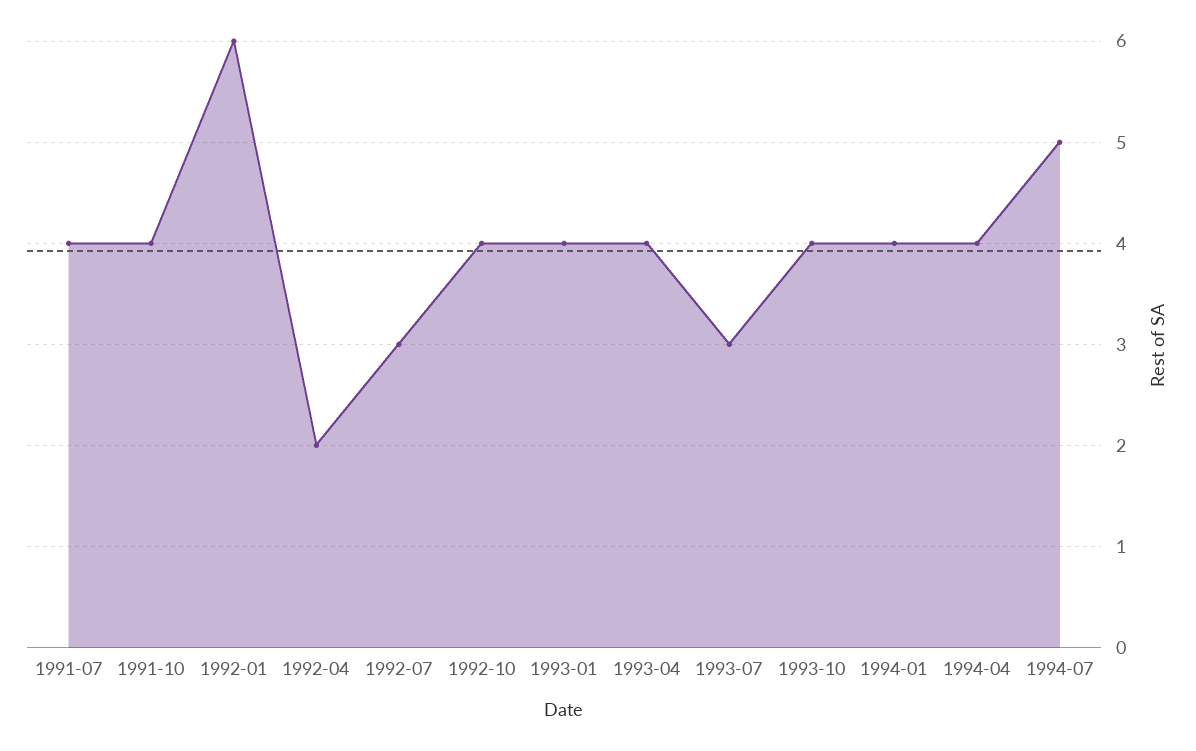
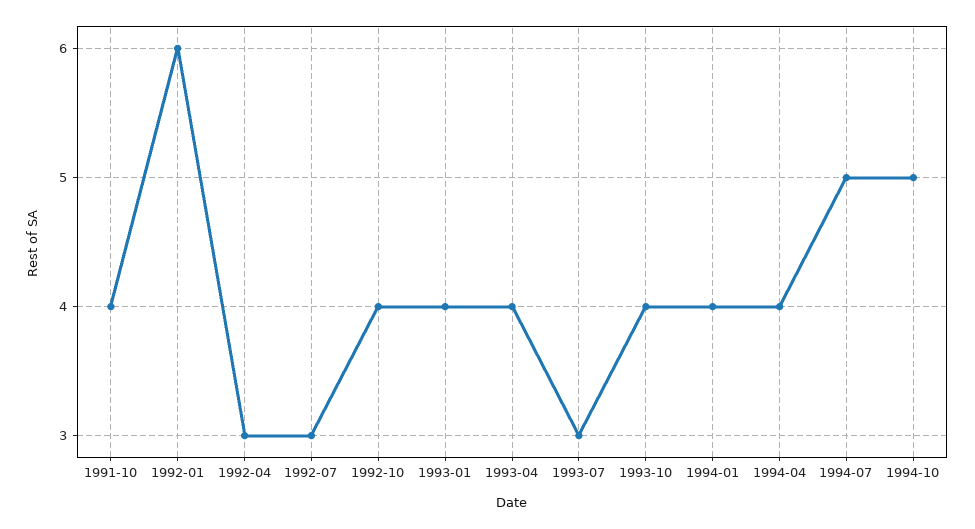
1991-07: 4 -> none
1992-04: 2 -> 3
1994-10: none -> 5

